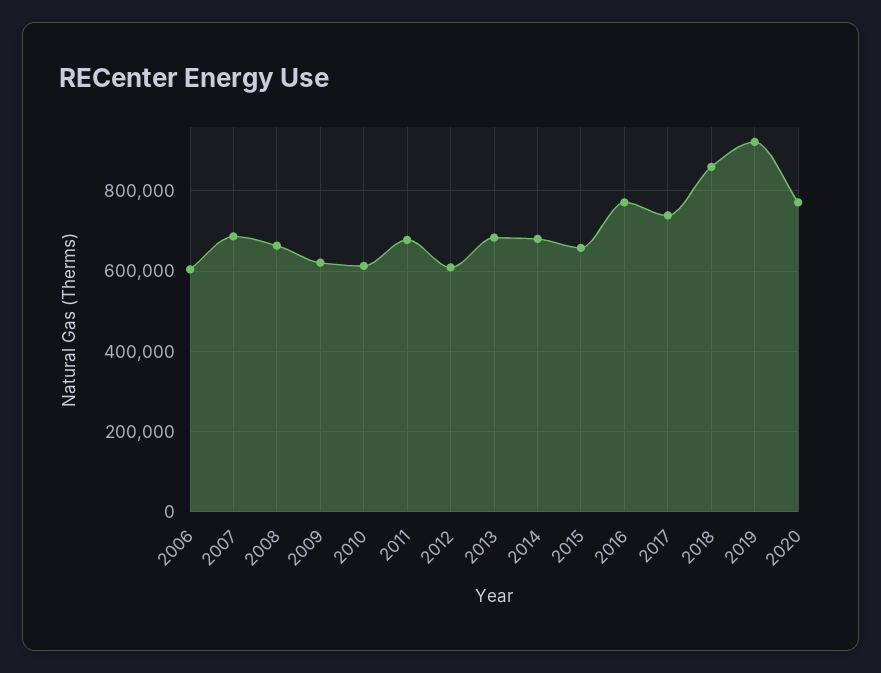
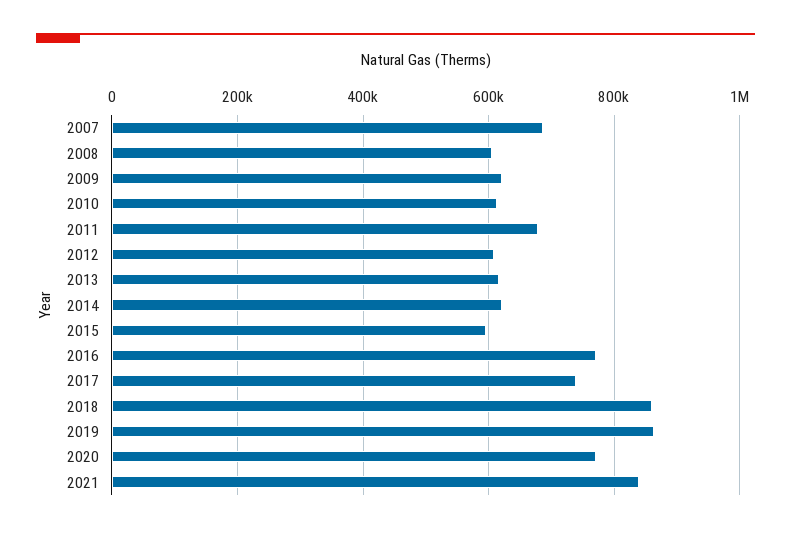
2006: 600000 -> none
2008: 660000 -> 600000
2013: 680000 -> 620000
2014: 680000 -> 620000
2015: 660000 -> 600000
2019: 920000 -> 860000
2021: none -> 840000

